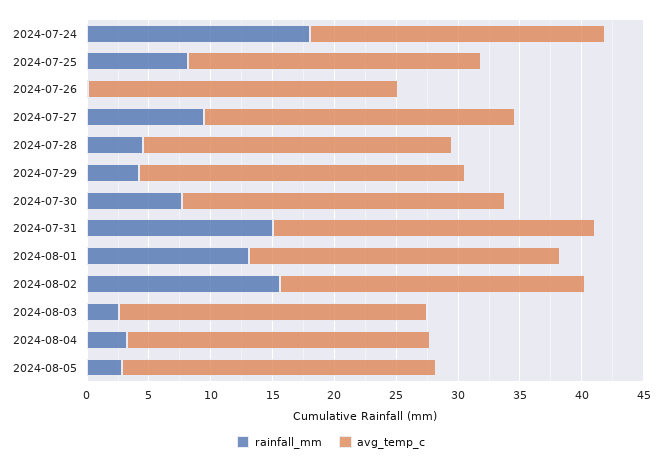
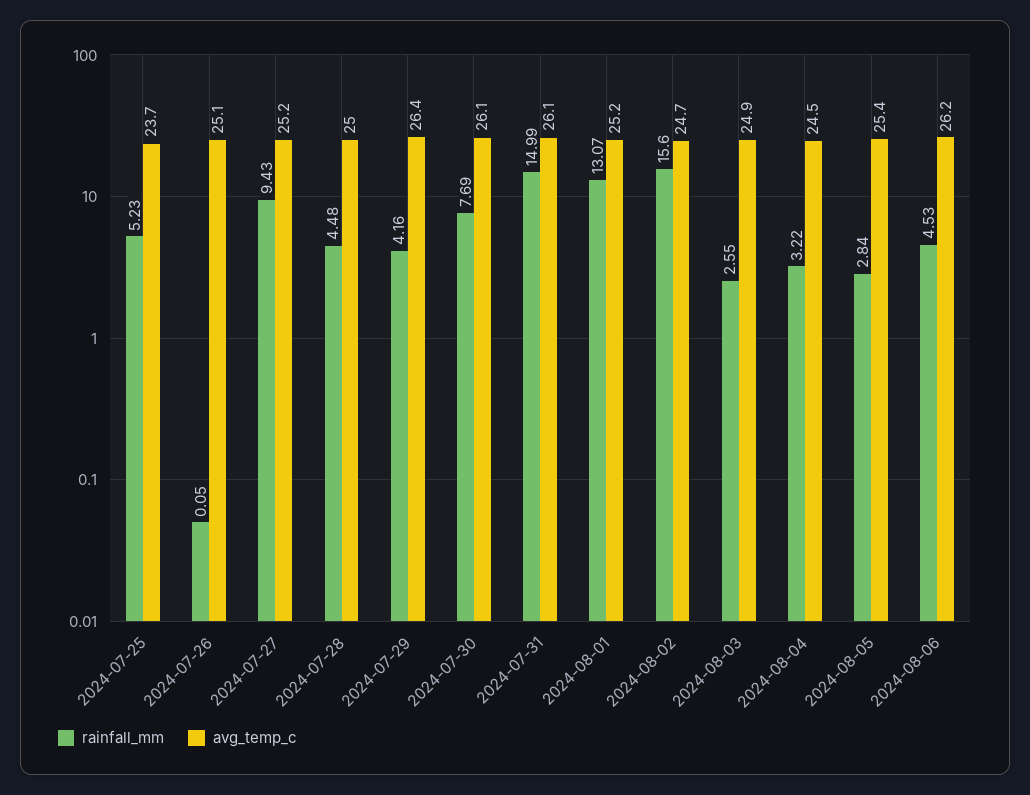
rainfall_mm, 2024-07-24: 18 -> none
avg_temp_c, 2024-07-24: 24 -> none
rainfall_mm, 2024-07-25: 8 -> 5.23
rainfall_mm, 2024-08-06: none -> 4.53
avg_temp_c, 2024-08-06: none -> 26.2

